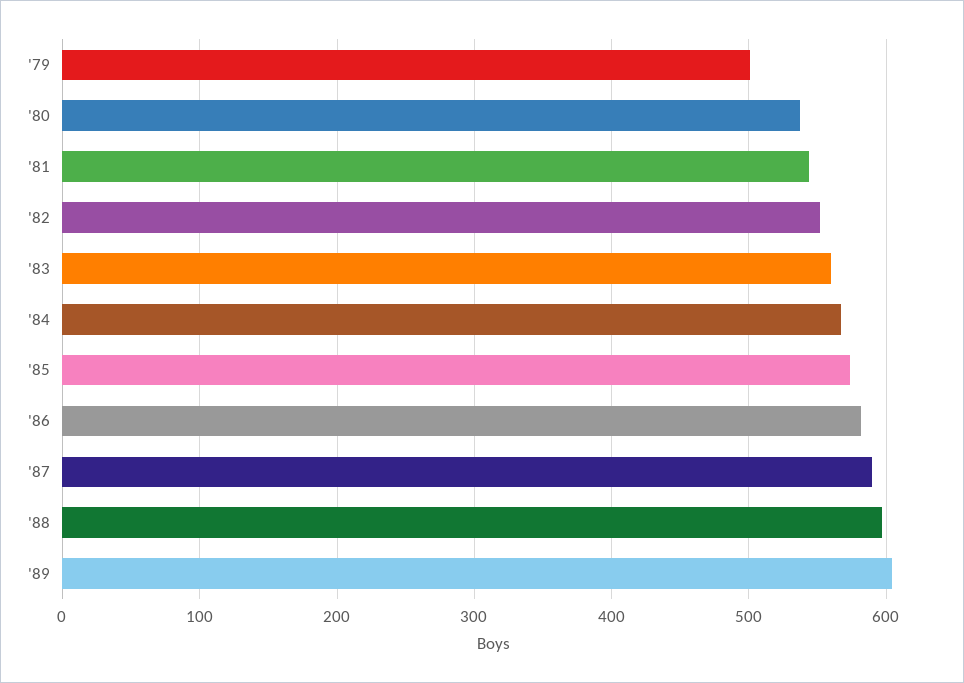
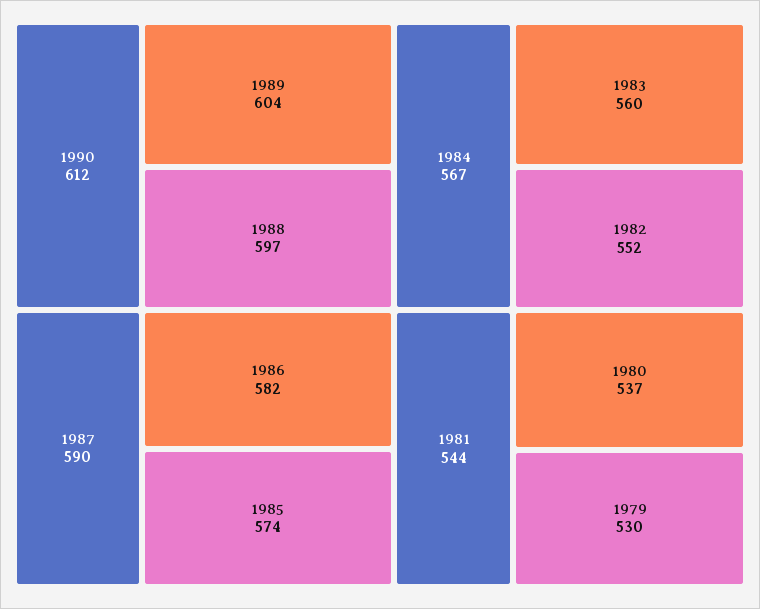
'79: 500 -> 530
1990: none -> 612

